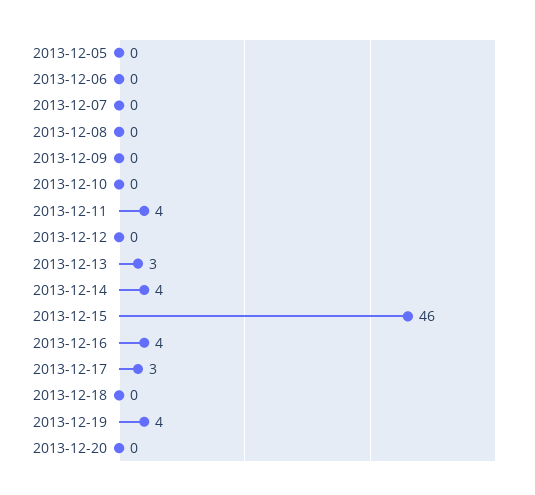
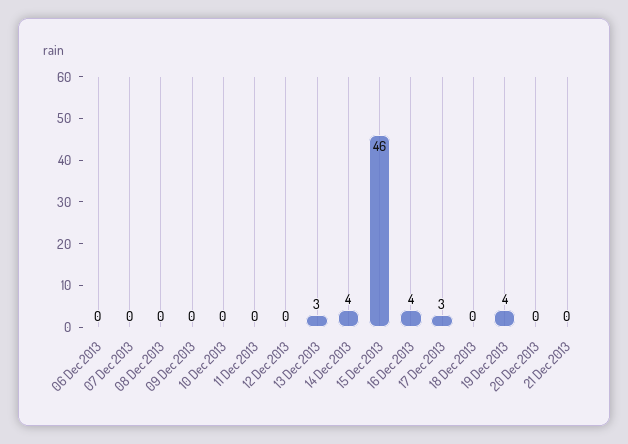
2013-12-05: 0 -> none
2013-12-11: 4 -> 0
21 Dec 2013: none -> 0

